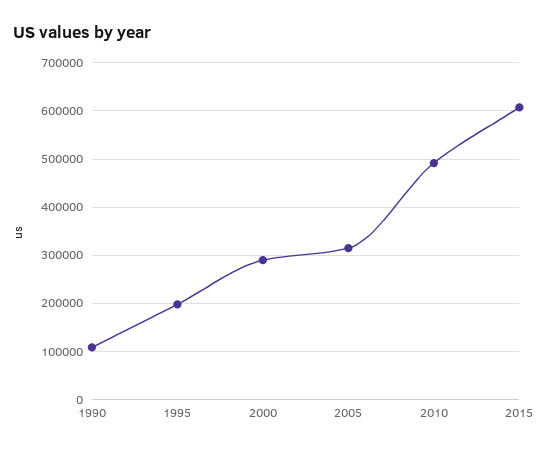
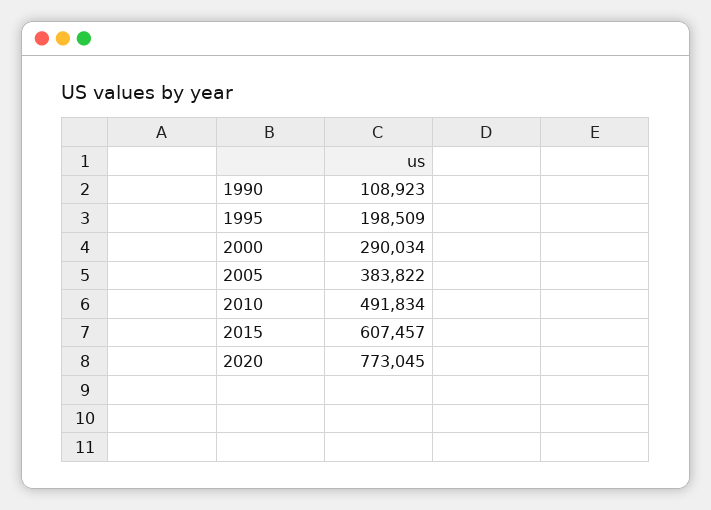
2005: 320000 -> 383822
2020: none -> 773045

